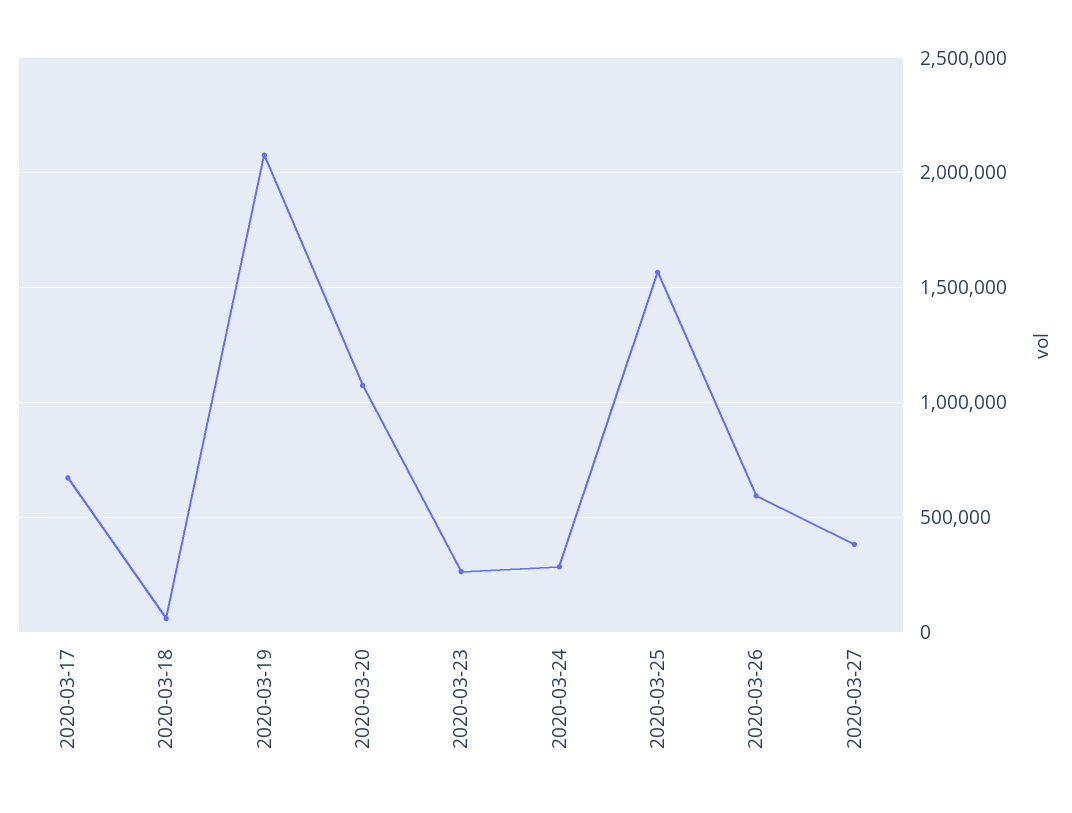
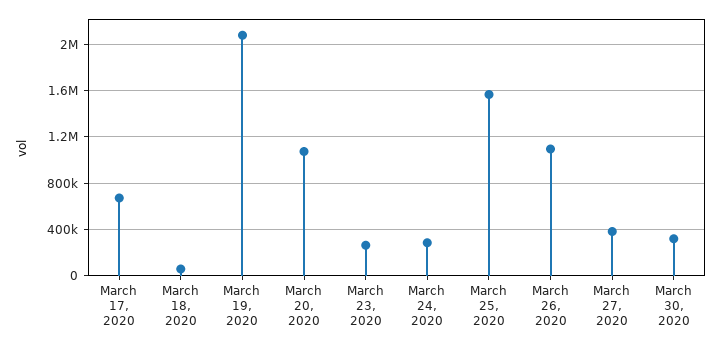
2020-03-26: 600000 -> 1100000
March 30, 2020: none -> 300000

